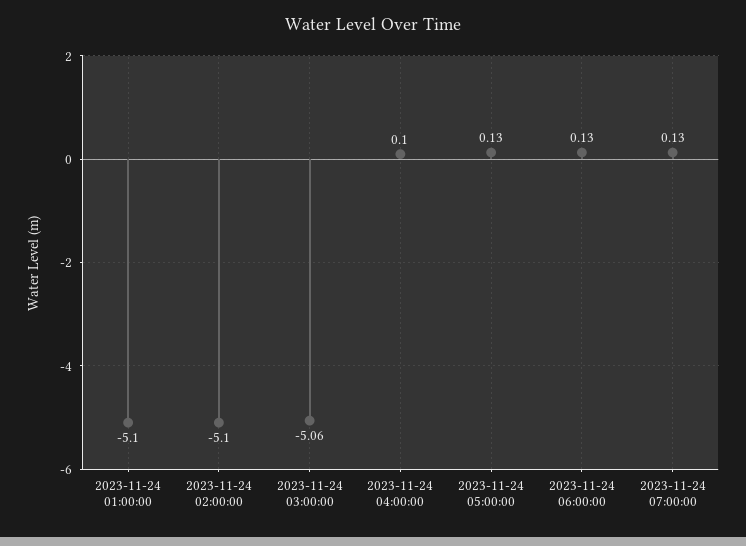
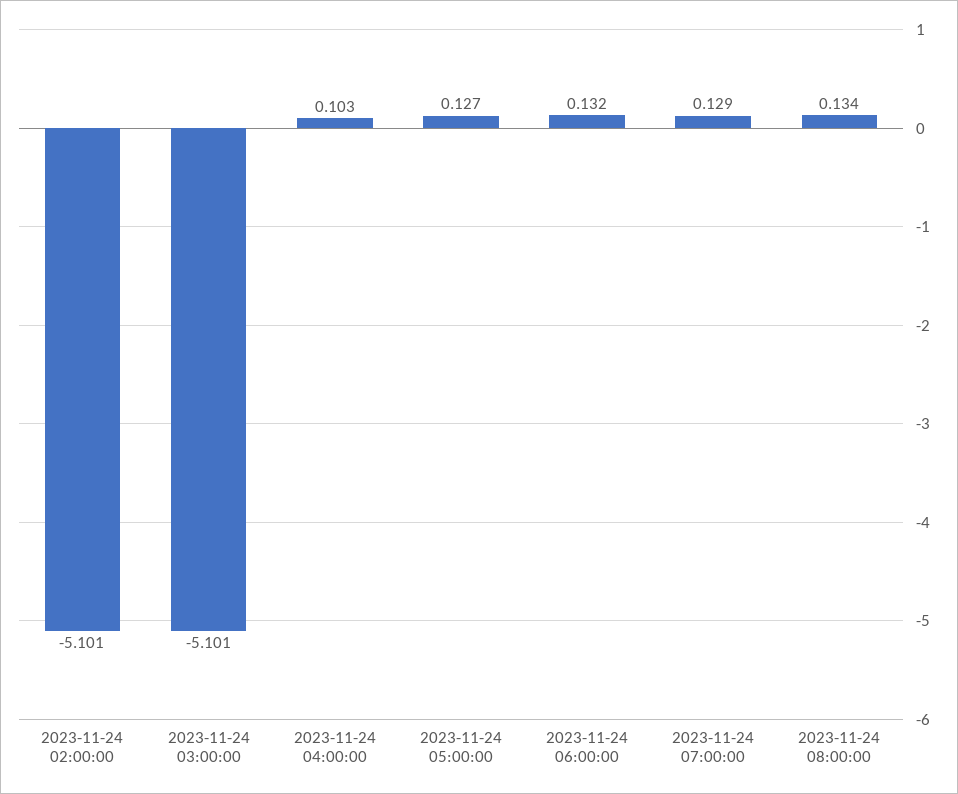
2023-11-24 01:00:00: -5.1 -> none
2023-11-24 03:00:00: -5.06 -> -5.101
2023-11-24 08:00:00: none -> 0.134

